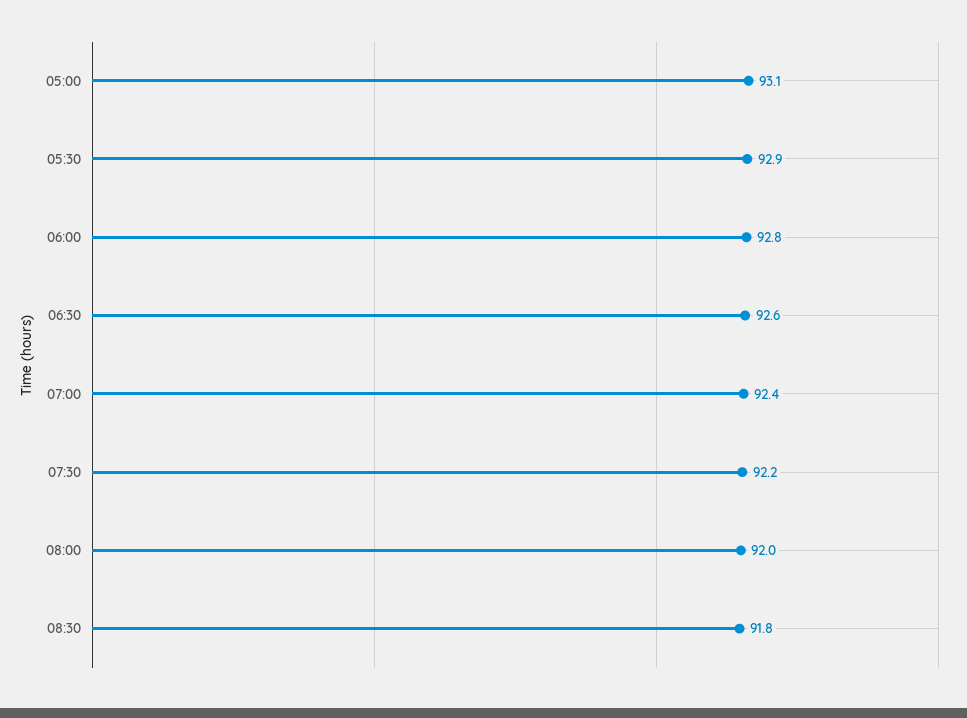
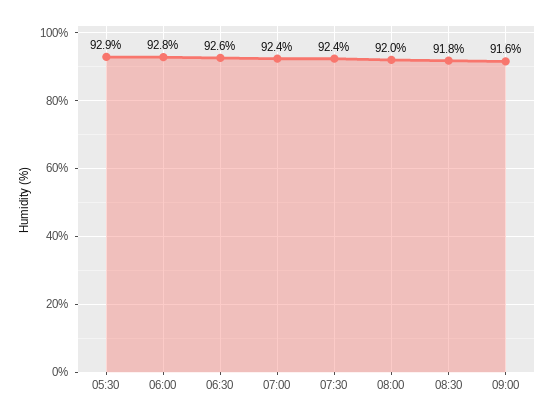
05:00: 93.1 -> none
07:30: 92.2 -> 92.4
09:00: none -> 91.6

